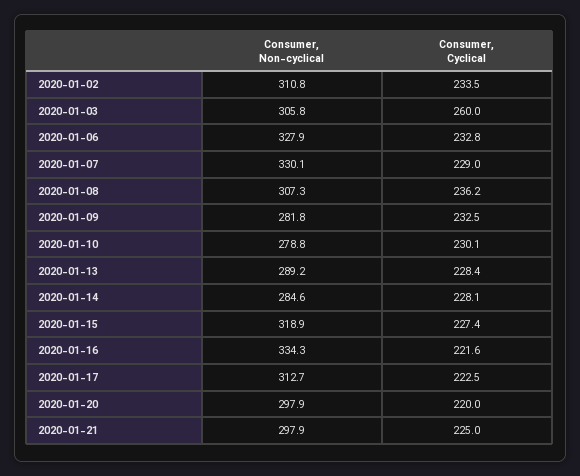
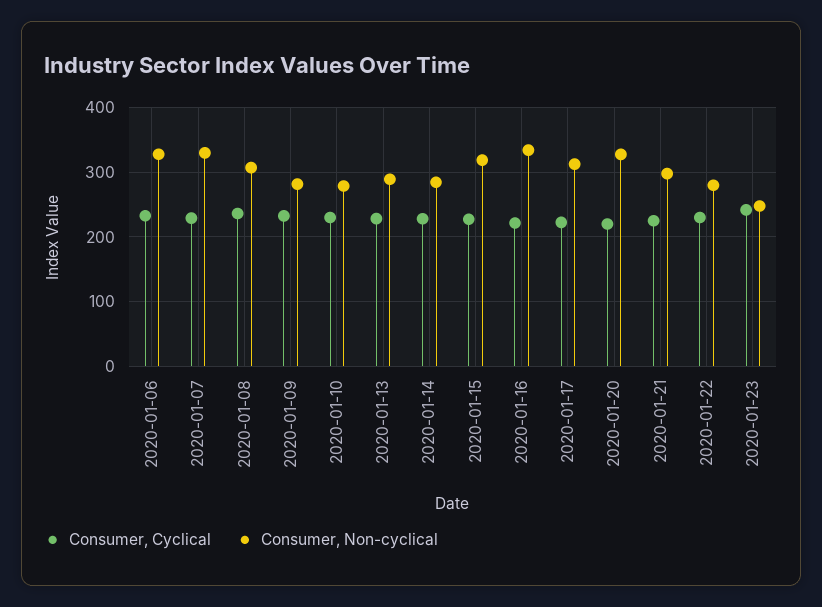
Consumer, Non-cyclical, 2020-01-02: 310.8 -> none
Consumer, Cyclical, 2020-01-02: 233.5 -> none
Consumer, Non-cyclical, 2020-01-03: 305.8 -> none
Consumer, Cyclical, 2020-01-03: 260 -> none
Consumer, Non-cyclical, 2020-01-20: 297.9 -> 330
Consumer, Cyclical, 2020-01-22: none -> 230
Consumer, Non-cyclical, 2020-01-22: none -> 280
Consumer, Cyclical, 2020-01-23: none -> 240
Consumer, Non-cyclical, 2020-01-23: none -> 250

